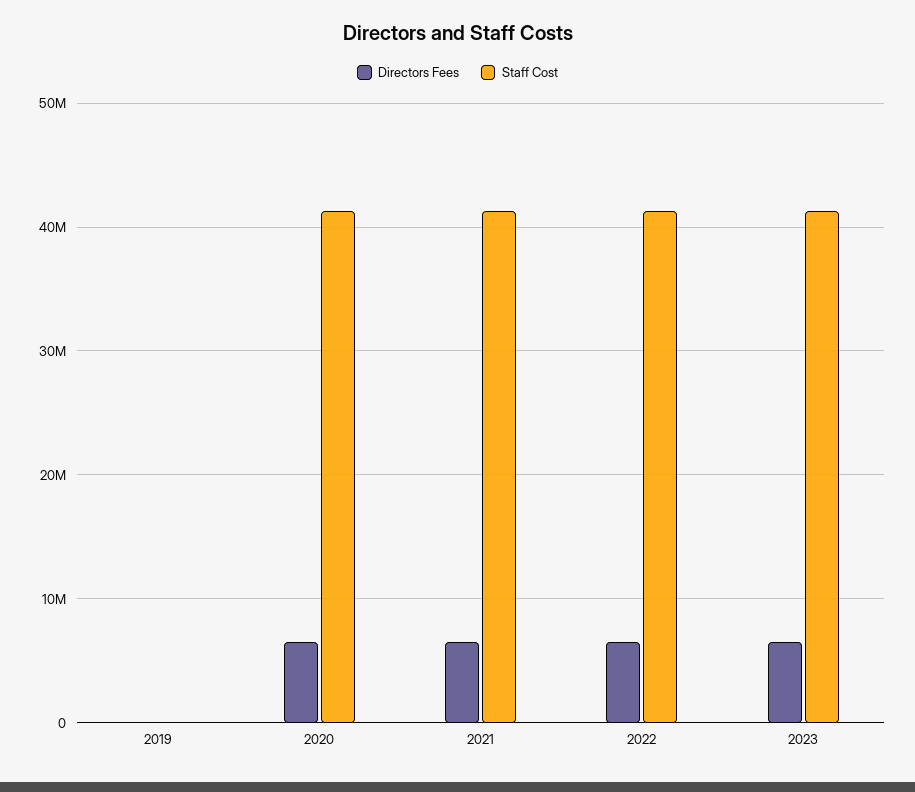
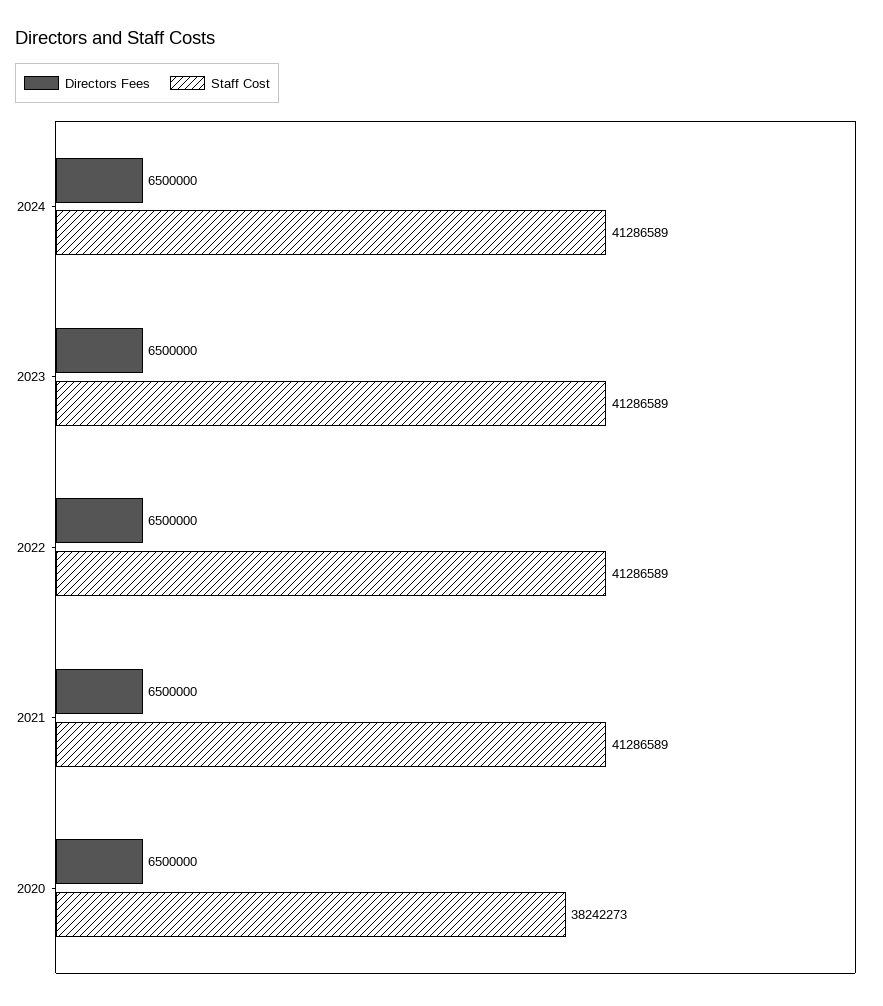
Directors Fees, 2019: 0 -> none
Staff Cost, 2019: 0 -> none
Staff Cost, 2020: 41000000 -> 38242273
Directors Fees, 2024: none -> 6500000
Staff Cost, 2024: none -> 41286589

